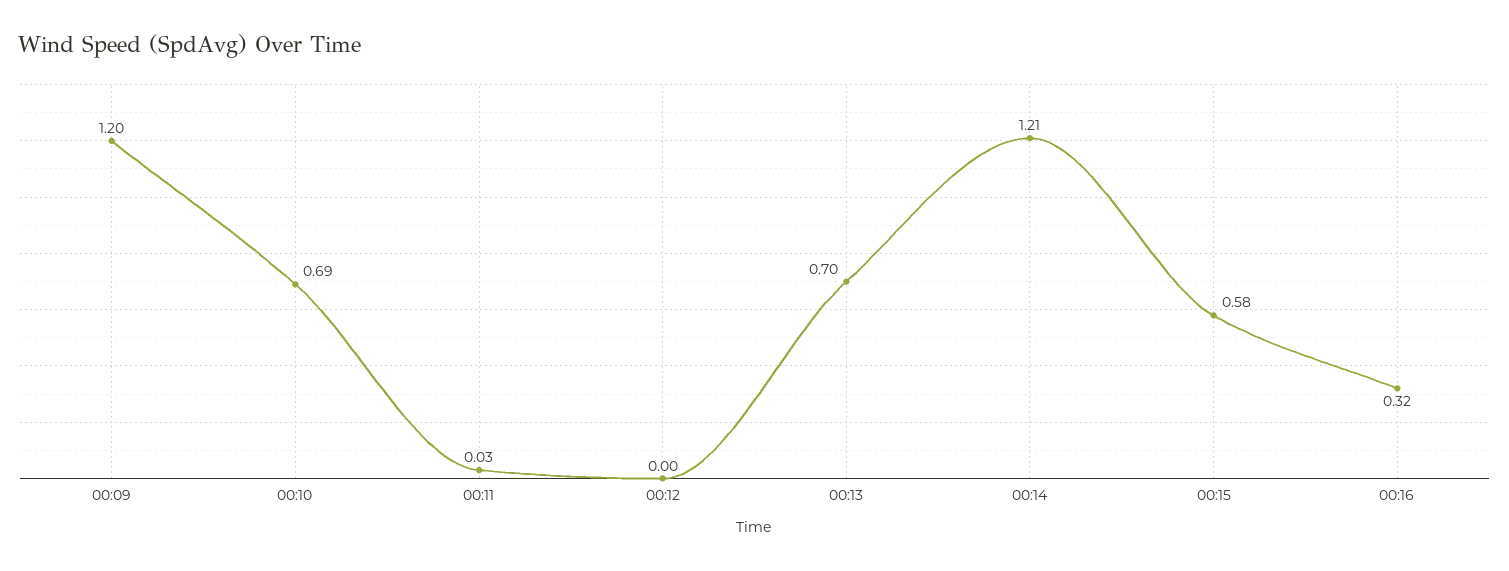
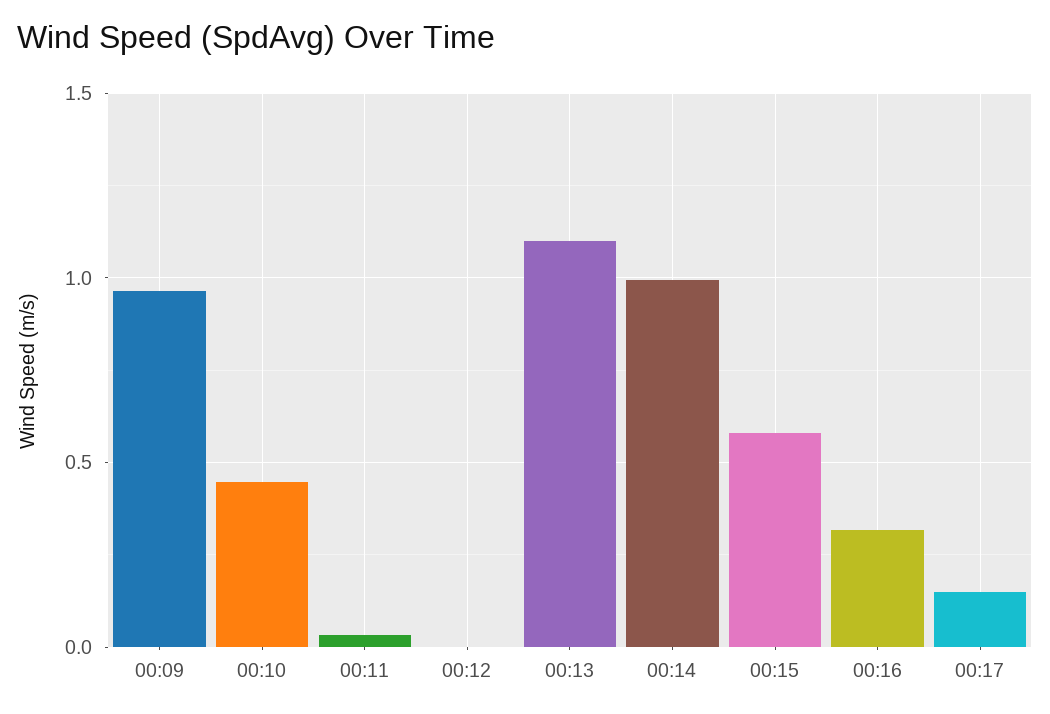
00:09: 1.2 -> 0.95
00:10: 0.69 -> 0.45
00:13: 0.7 -> 1.1
00:14: 1.21 -> 1
00:17: none -> 0.15

